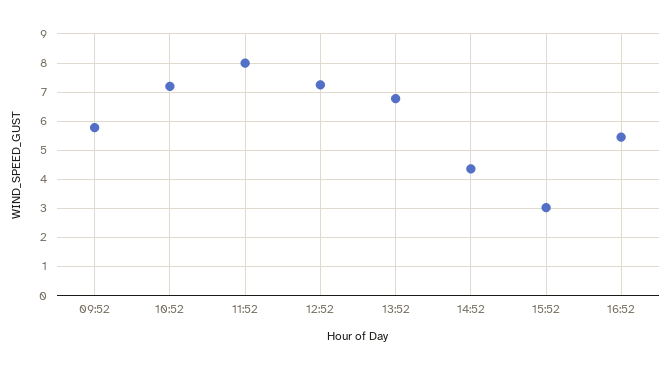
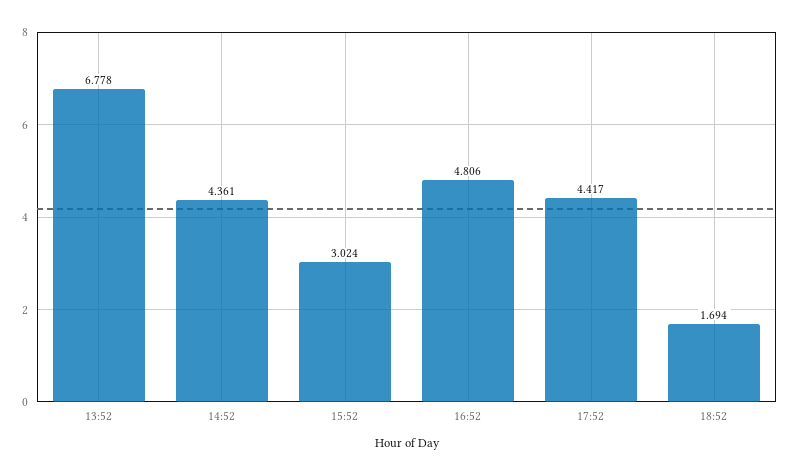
09:52: 5.75 -> none
10:52: 7.25 -> none
11:52: 8 -> none
12:52: 7.25 -> none
16:52: 5.5 -> 4.806
17:52: none -> 4.417
18:52: none -> 1.694

